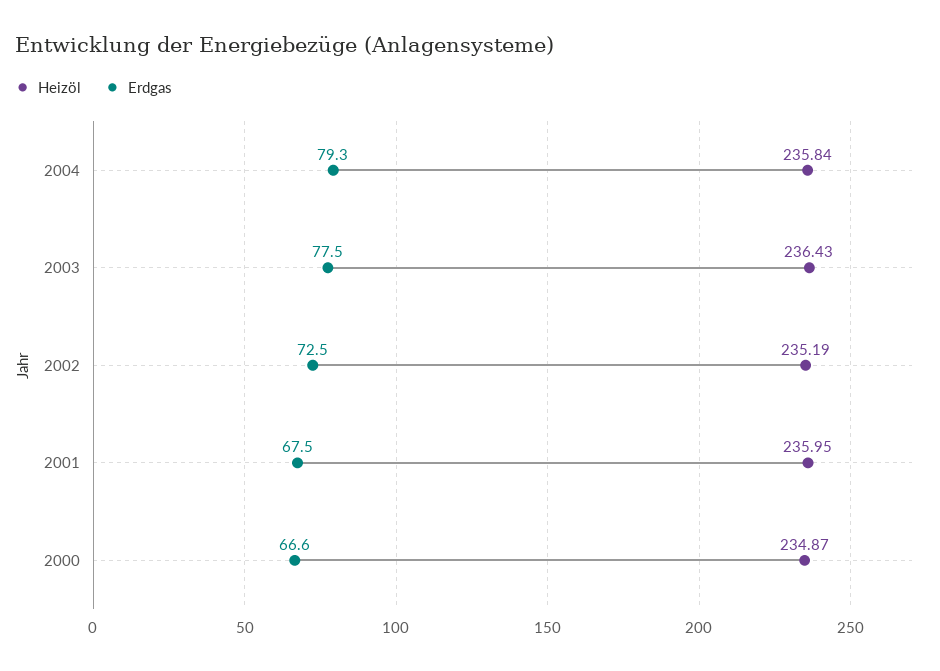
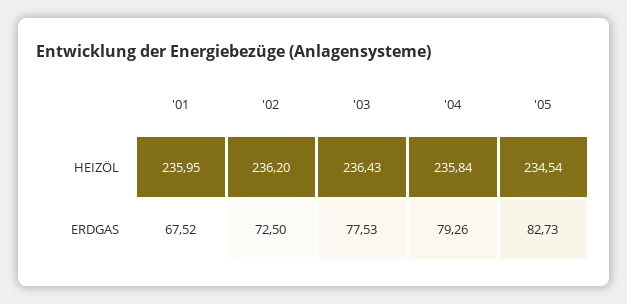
Heizöl, 2002: 235.19 -> 236.2
Heizöl, 2000: 234.87 -> none
Erdgas, 2000: 66.6 -> none
Heizöl, '05: none -> 234.54
Erdgas, '05: none -> 82.73

